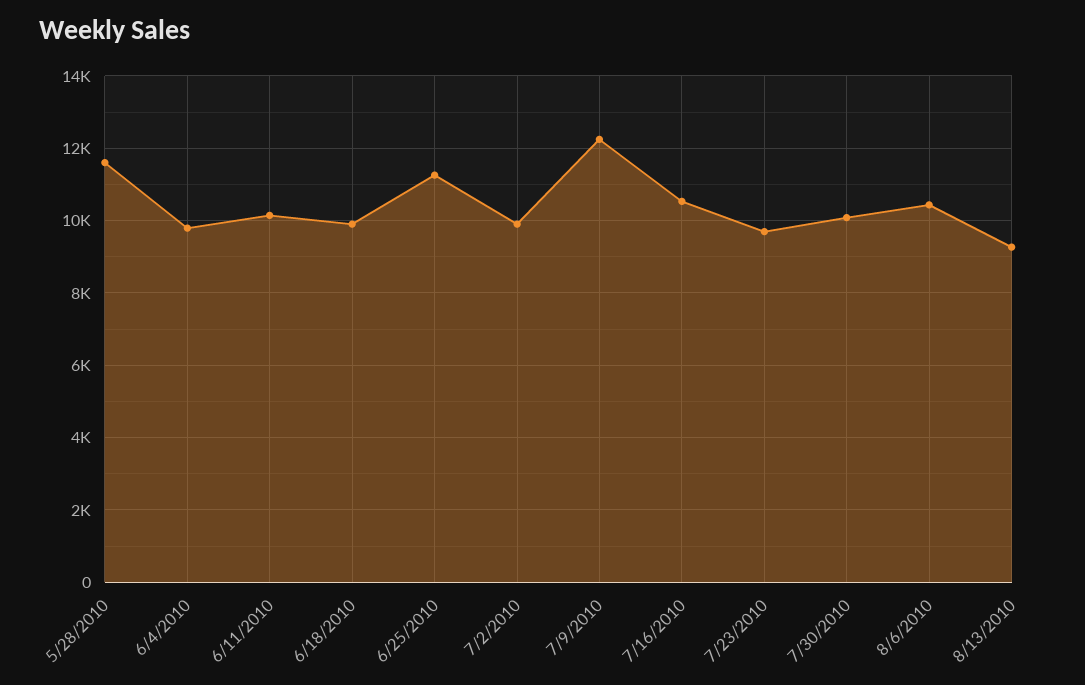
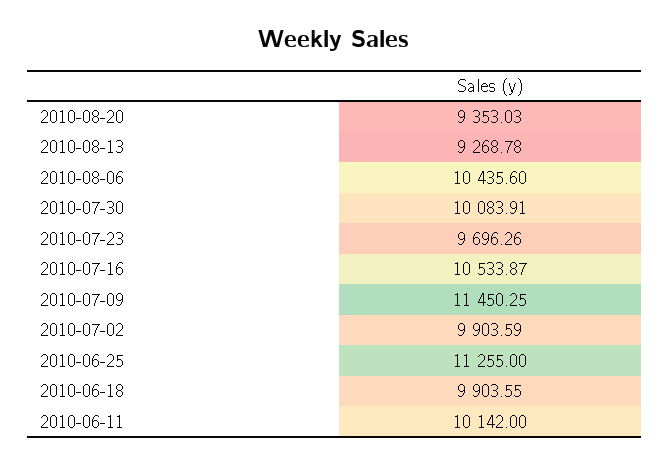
5/28/2010: 11600 -> none
6/4/2010: 9800 -> none
7/9/2010: 12200 -> 11450.25
2010-08-20: none -> 9353.03

